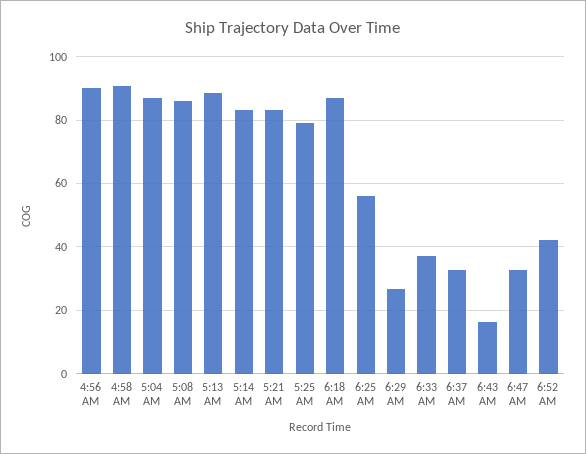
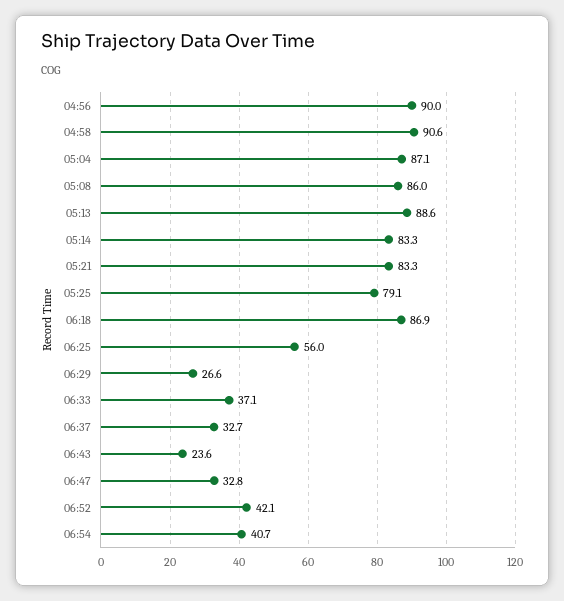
6:43 AM: 16 -> 23.6
06:54: none -> 40.7

